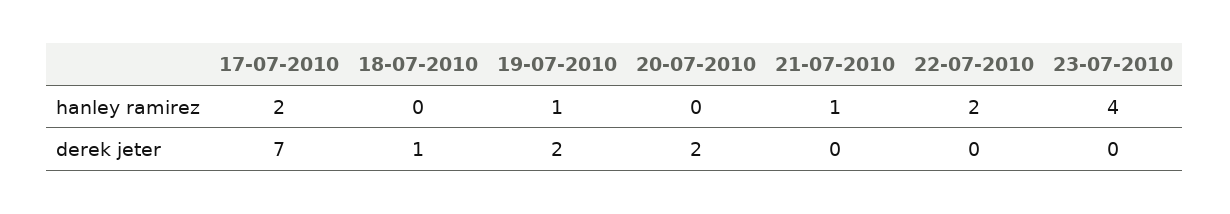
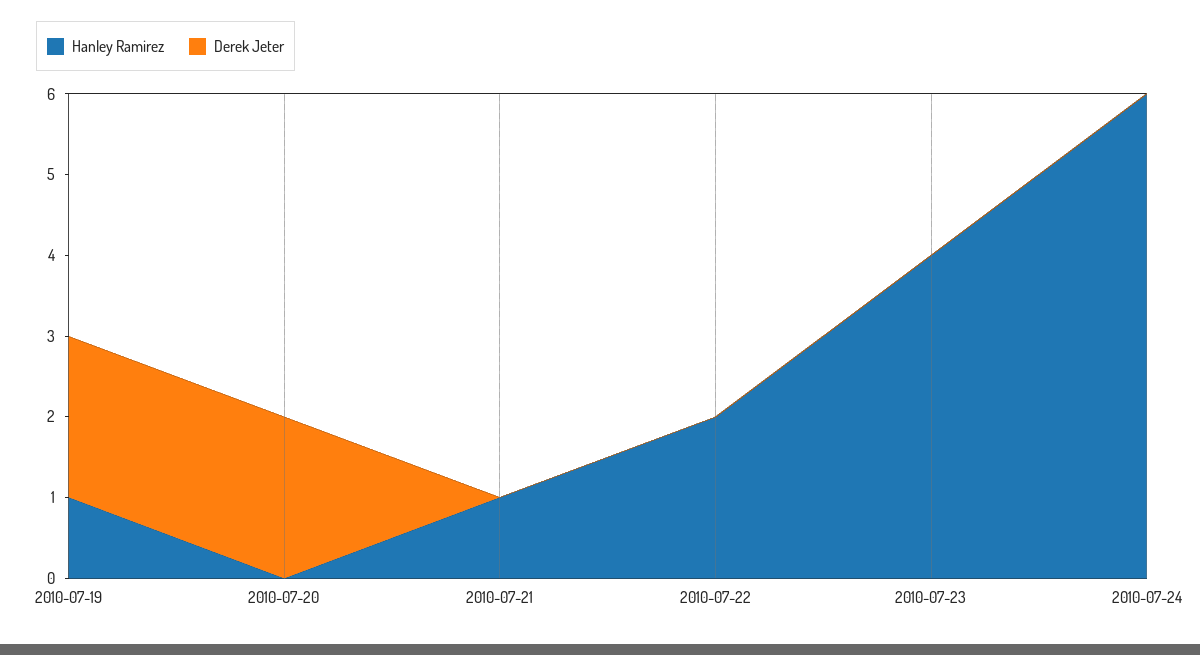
hanley ramirez, 17-07-2010: 2 -> none
hanley ramirez, 18-07-2010: 0 -> none
derek jeter, 17-07-2010: 7 -> none
derek jeter, 18-07-2010: 1 -> none
hanley ramirez, 2010-07-24: none -> 6
derek jeter, 2010-07-24: none -> 0

